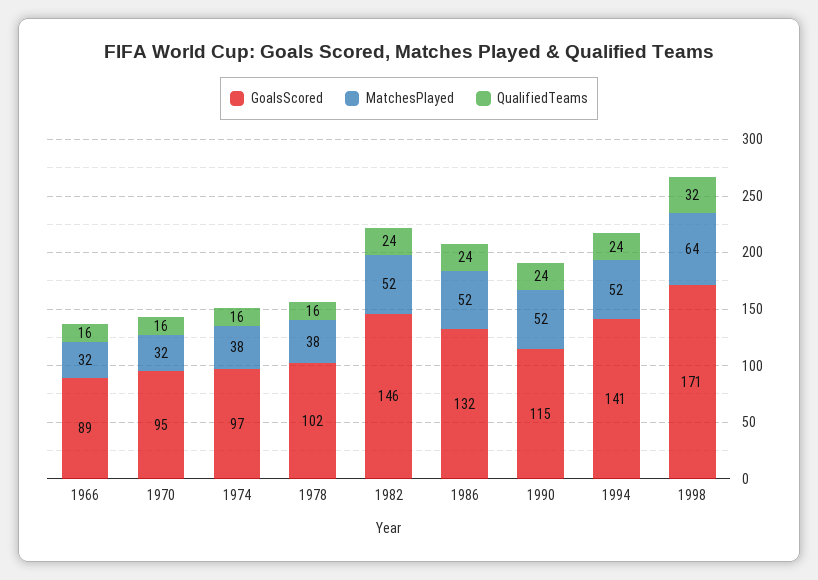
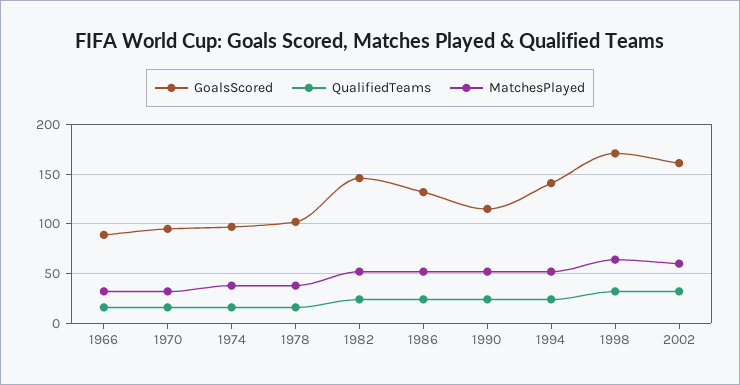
GoalsScored, 2002: none -> 160
QualifiedTeams, 2002: none -> 30
MatchesPlayed, 2002: none -> 60

